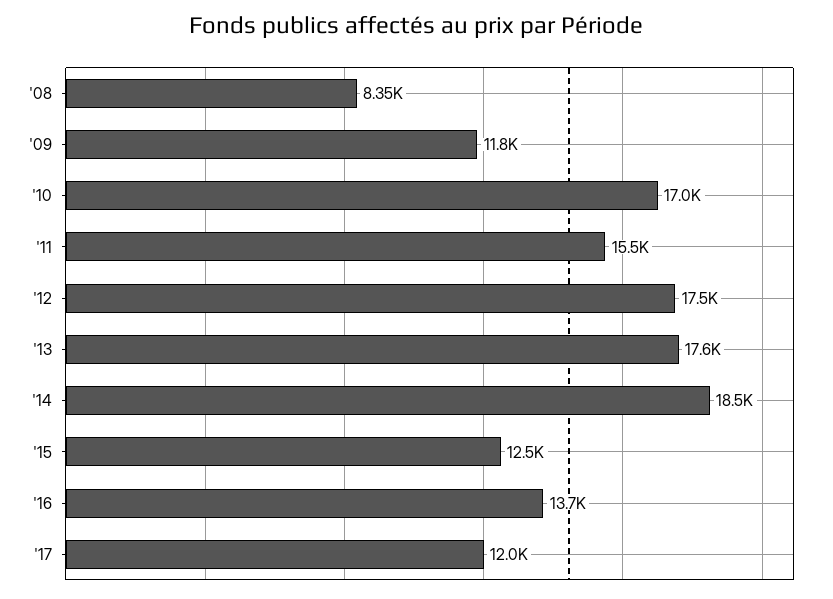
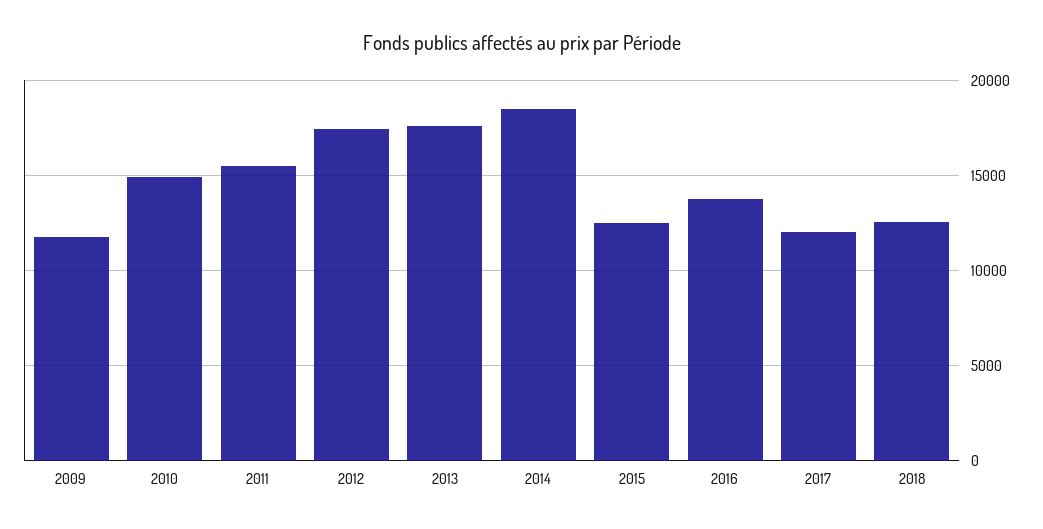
'08: 8350 -> none
'10: 17000 -> 15000
2018: none -> 12500

